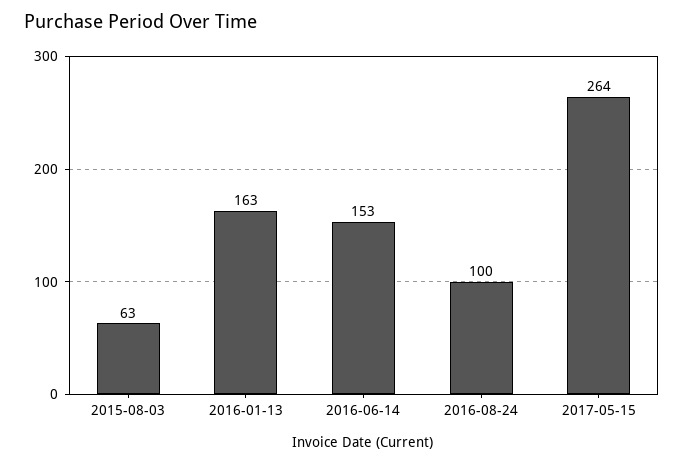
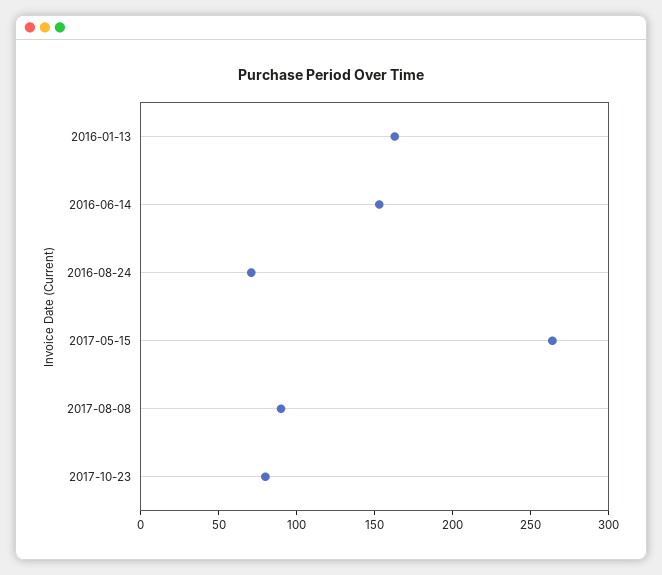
2015-08-03: 63 -> none
2016-08-24: 100 -> 70
2017-08-08: none -> 90
2017-10-23: none -> 80

